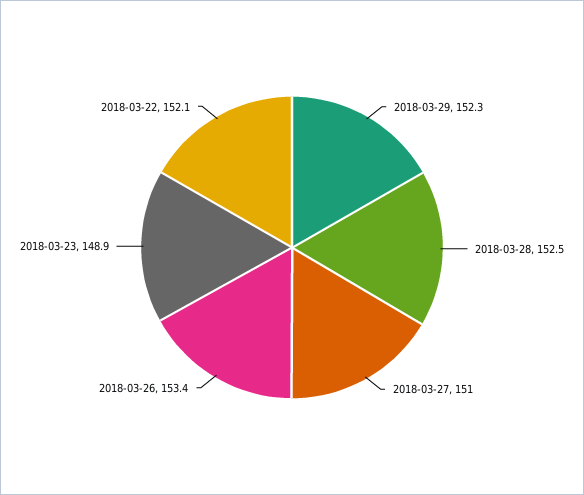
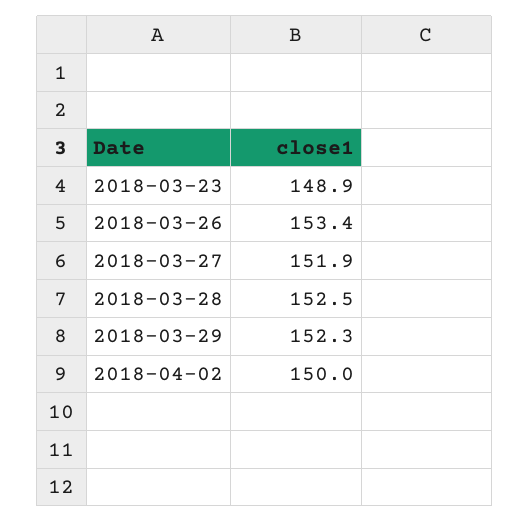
2018-03-27: 151 -> 151.9
2018-03-22: 152.1 -> none
2018-04-02: none -> 150

